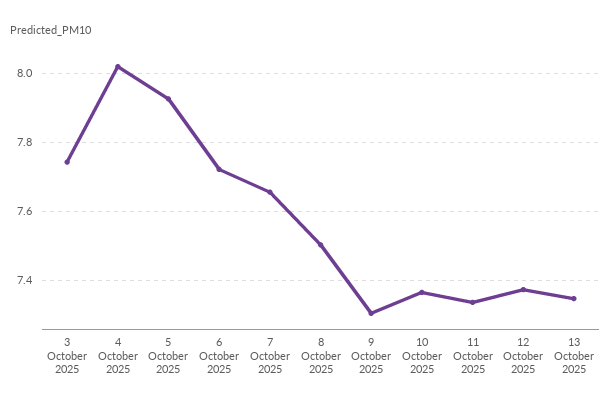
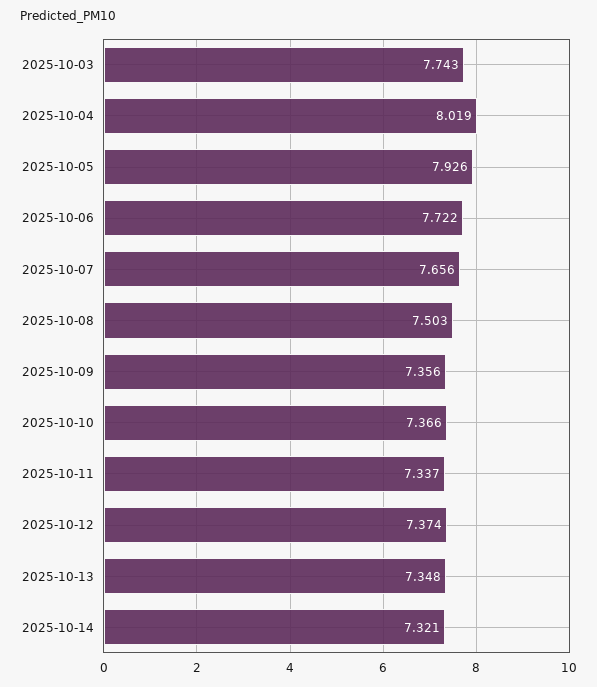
9 October 2025: 7.3 -> 7.356
2025-10-14: none -> 7.321

